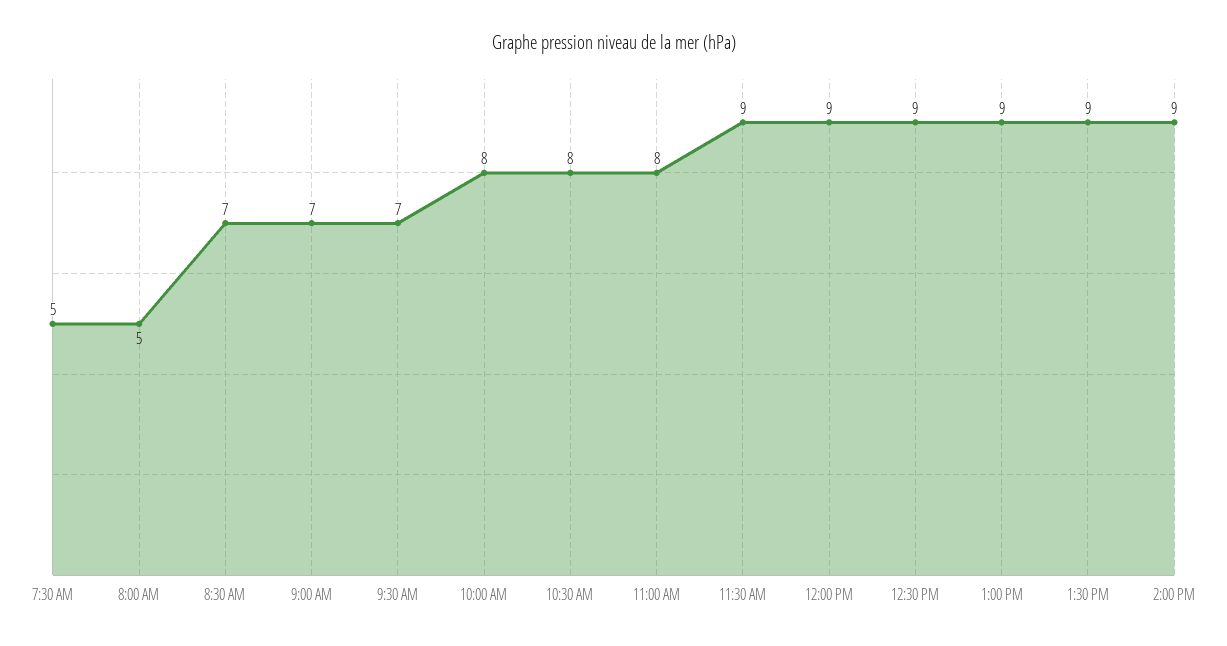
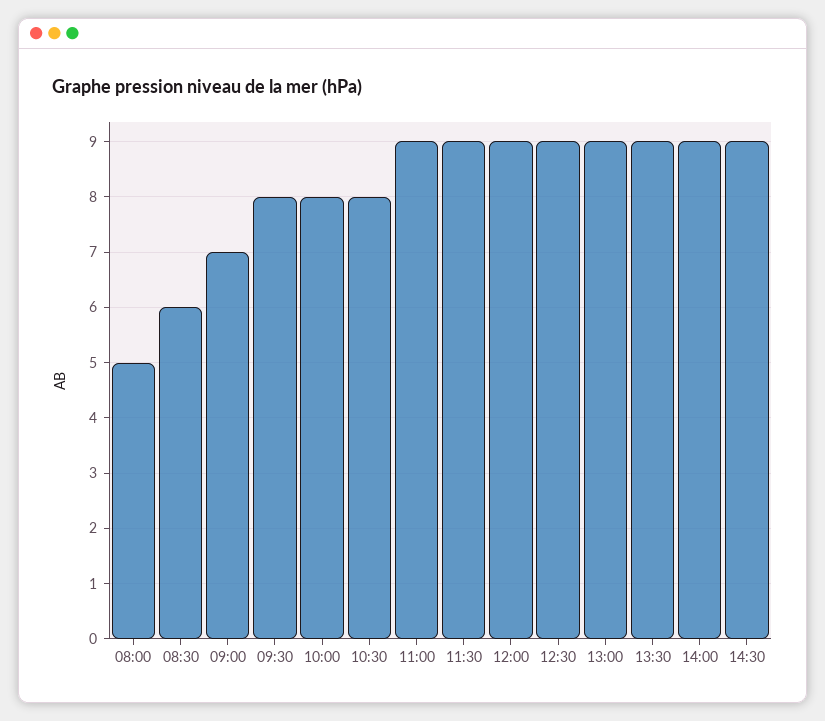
7:30 AM: 5 -> none
8:30 AM: 7 -> 6
9:30 AM: 7 -> 8
11:00 AM: 8 -> 9
14:30: none -> 9

